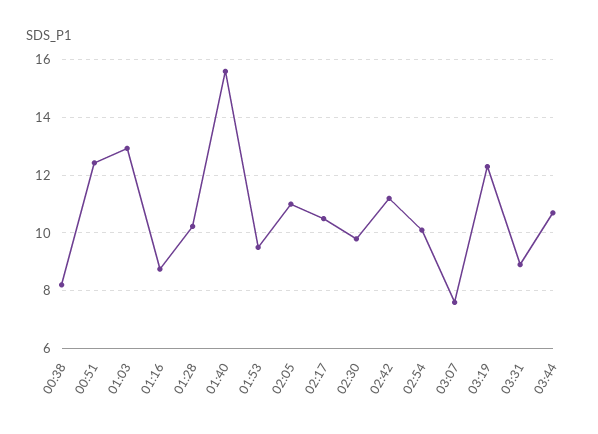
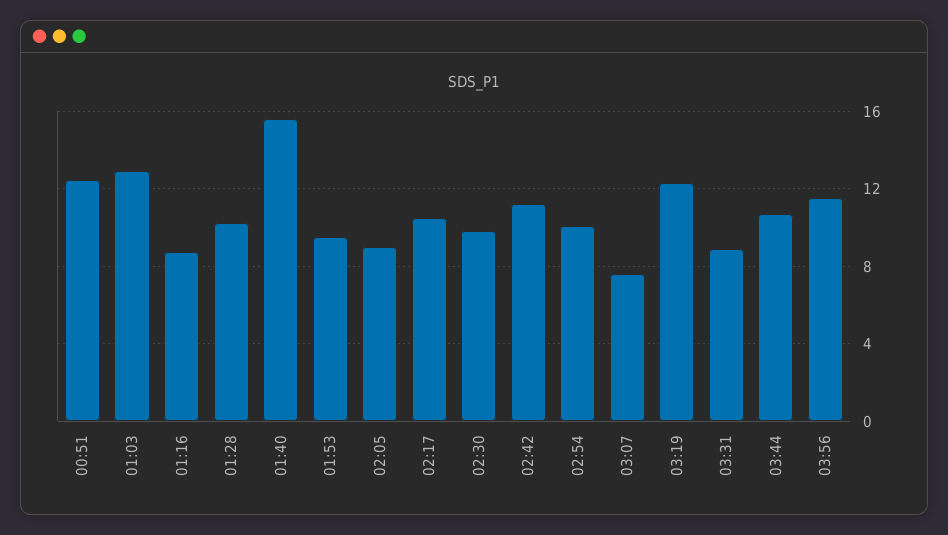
00:38: 8.25 -> none
02:05: 11 -> 9
03:56: none -> 11.5

